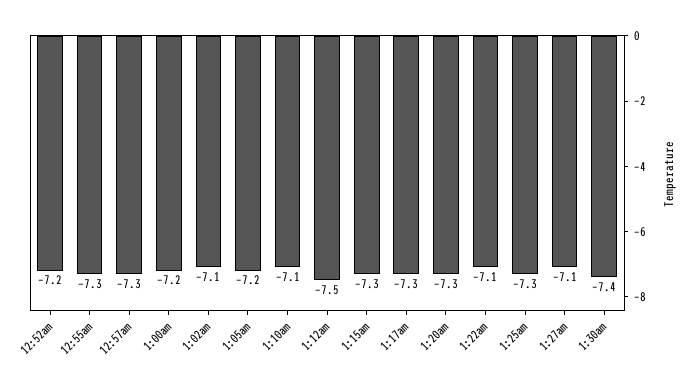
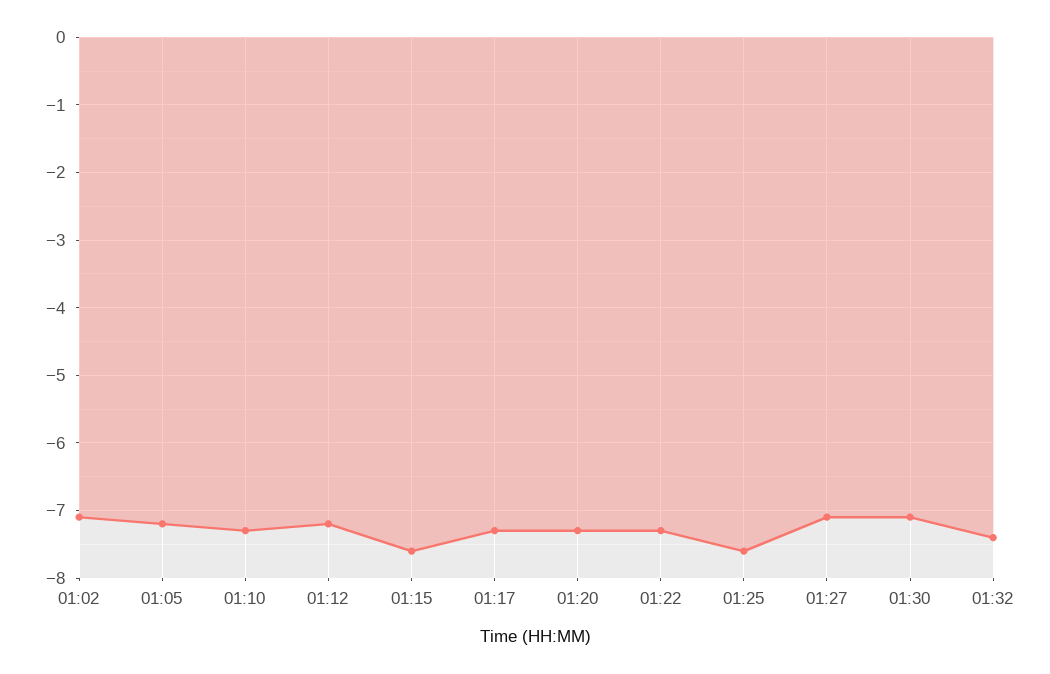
12:52am: -7.2 -> none
12:55am: -7.3 -> none
12:57am: -7.3 -> none
1:00am: -7.2 -> none
1:10am: -7.1 -> -7.3
1:12am: -7.5 -> -7.2
1:15am: -7.3 -> -7.6
1:22am: -7.1 -> -7.3
1:25am: -7.3 -> -7.6
1:30am: -7.4 -> -7.1
01:32: none -> -7.4

